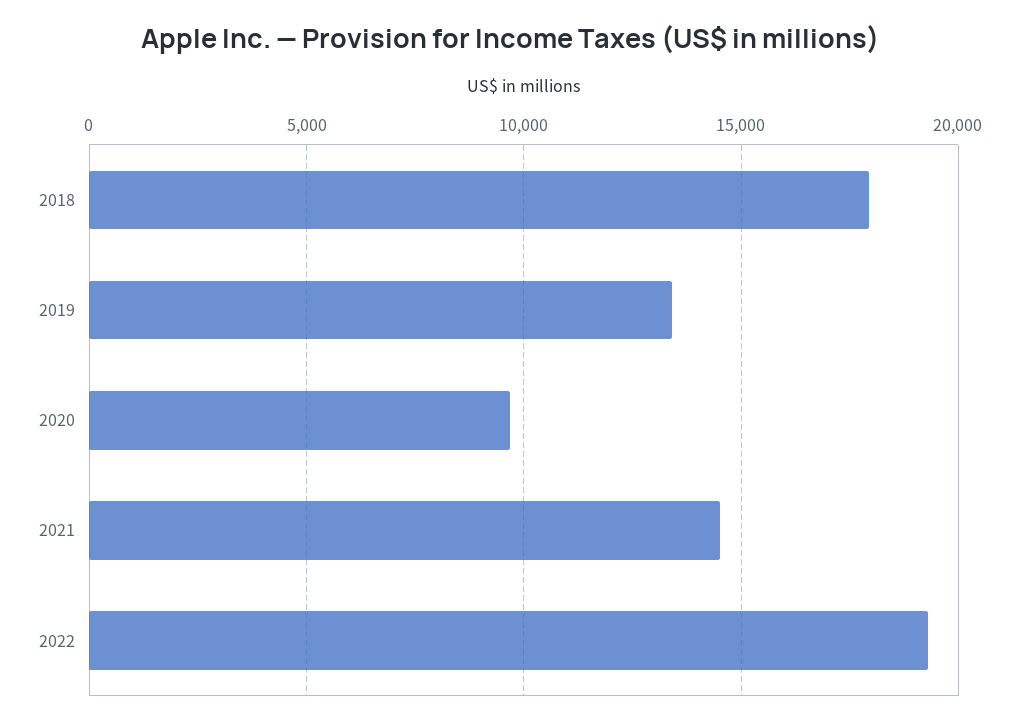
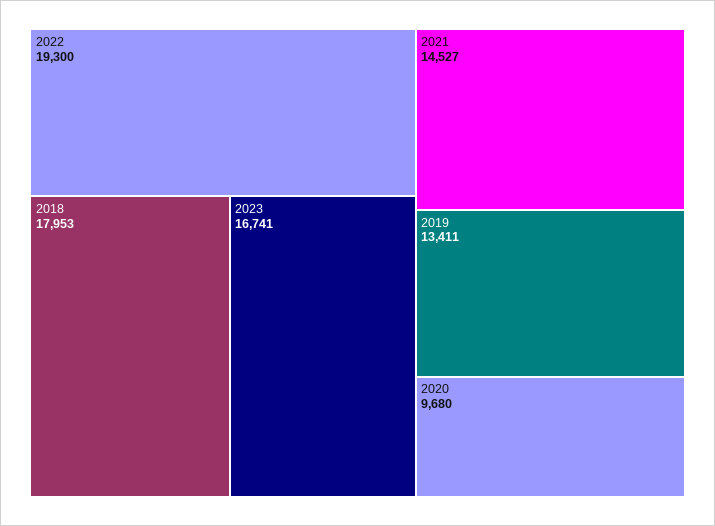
2023: none -> 16741

